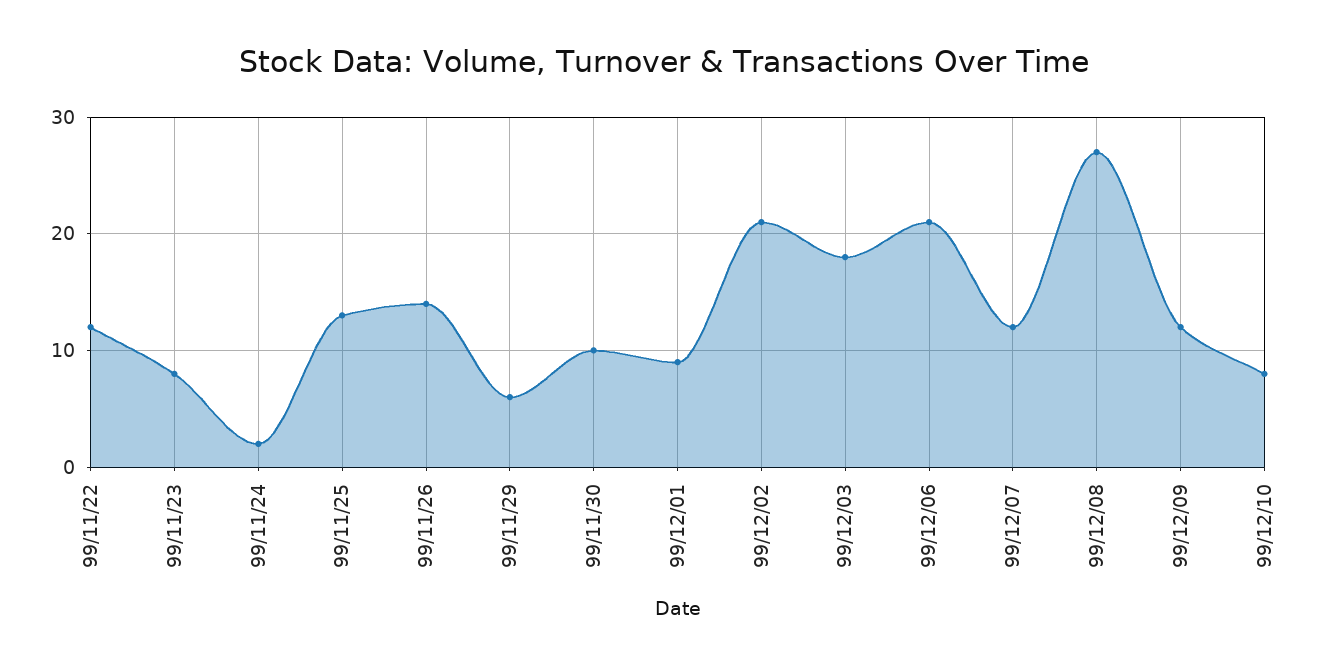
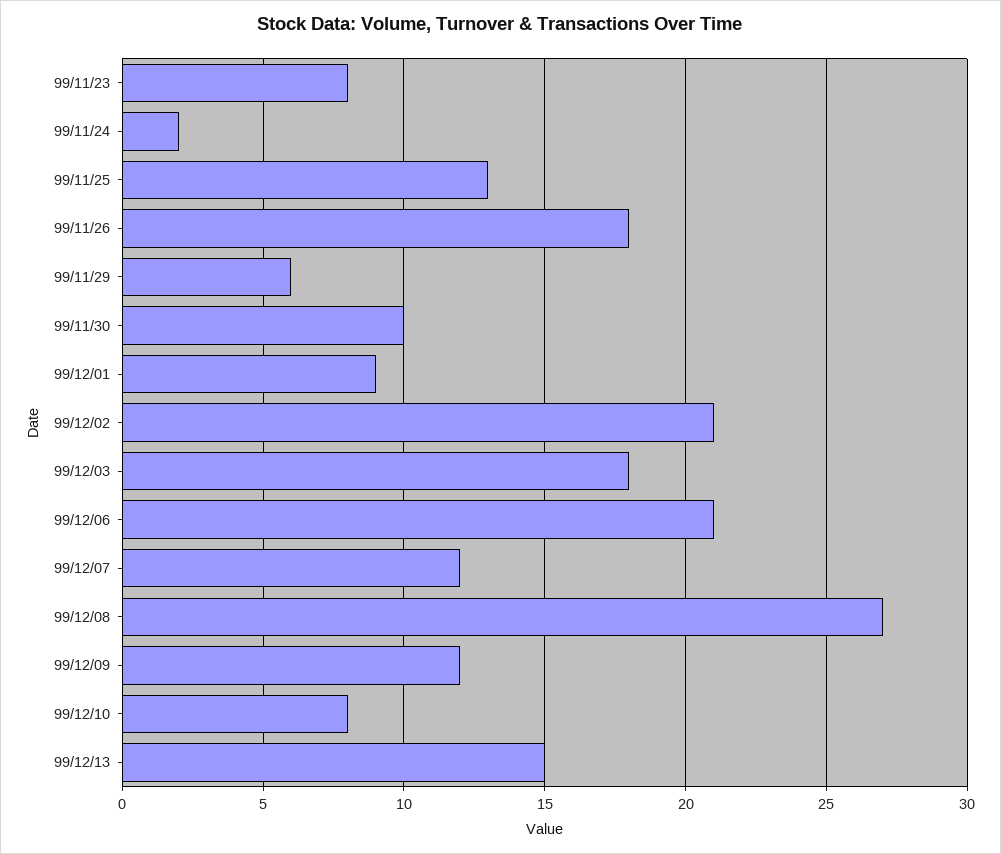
99/11/22: 12 -> none
99/11/26: 14 -> 18
99/12/13: none -> 15

